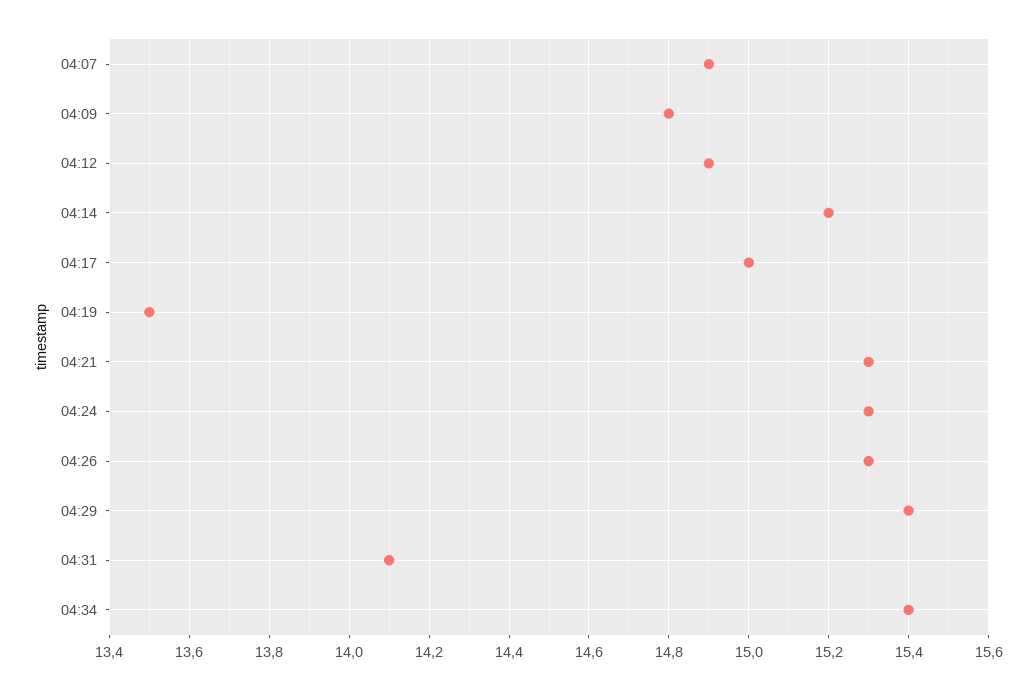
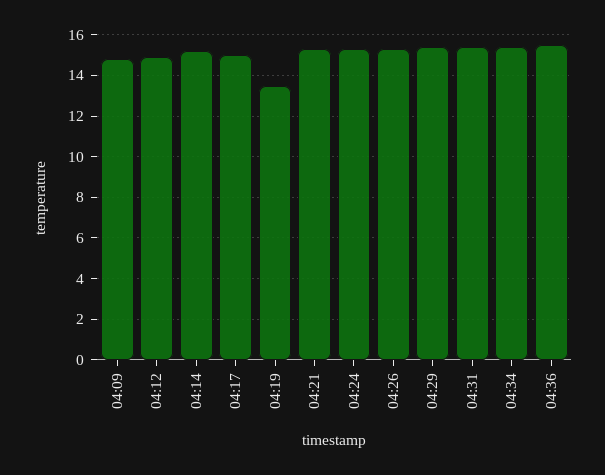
04:07: 14.9 -> none
04:31: 14.1 -> 15.5
04:36: none -> 15.5

